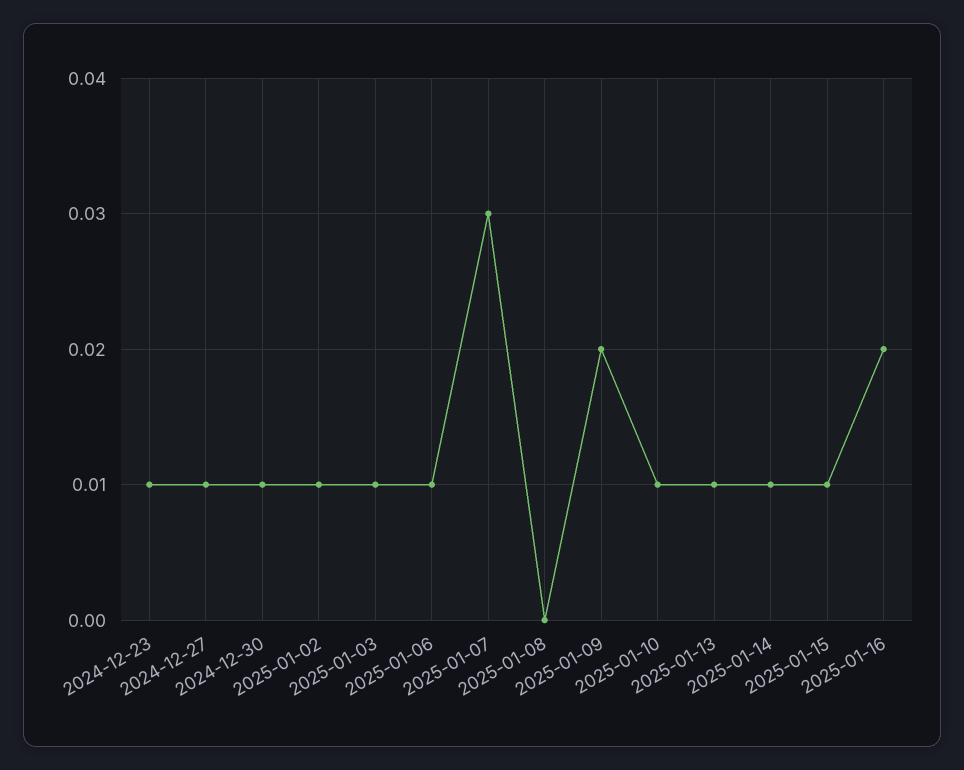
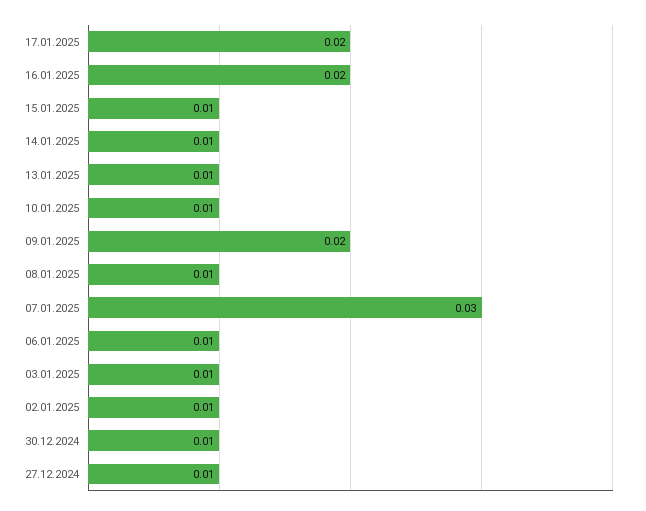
2024-12-23: 0.01 -> none
2025-01-08: 0 -> 0.01
17.01.2025: none -> 0.02

